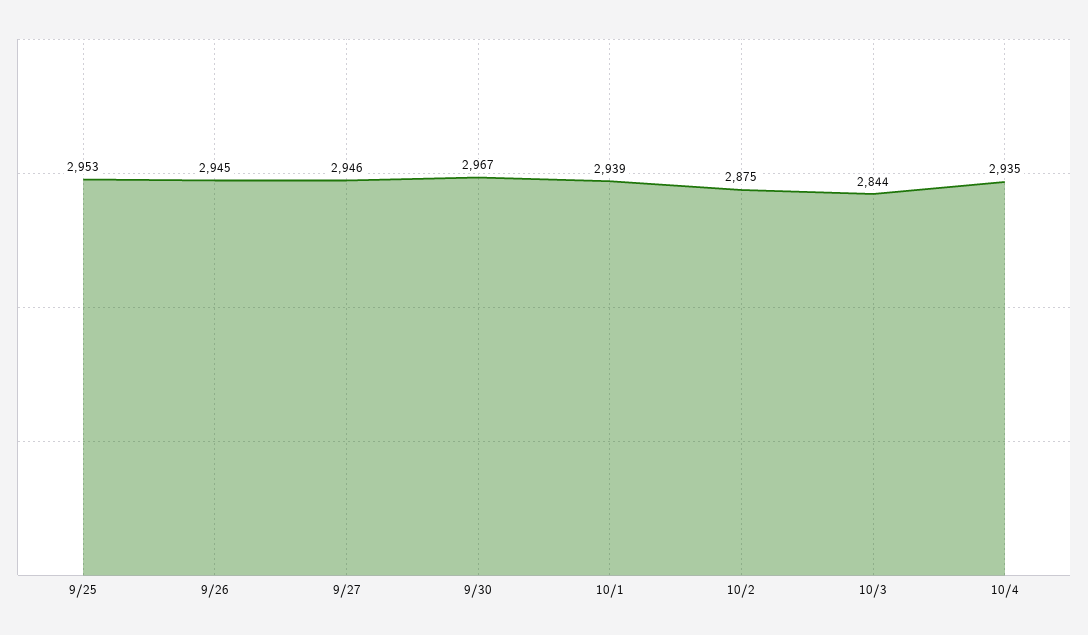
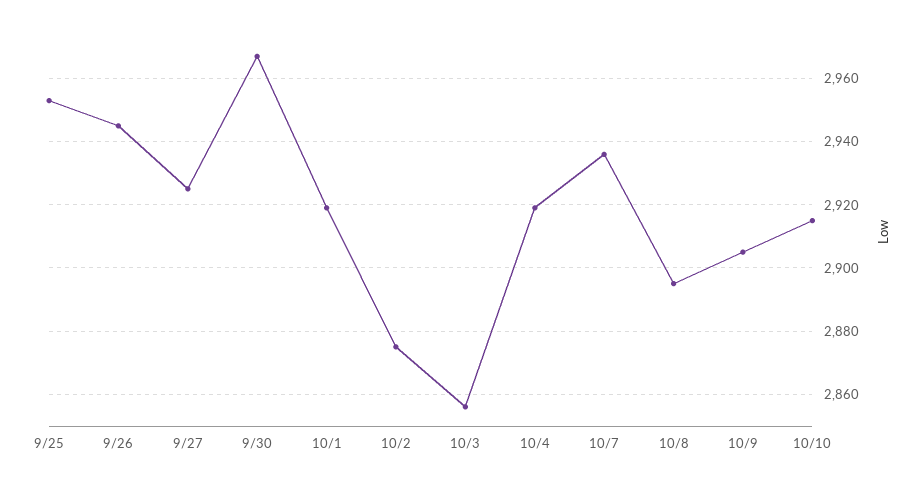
9/27: 2946 -> 2925
10/1: 2939 -> 2920
10/3: 2844 -> 2855
10/4: 2935 -> 2920
10/7: none -> 2935
10/8: none -> 2895
10/9: none -> 2905
10/10: none -> 2915

